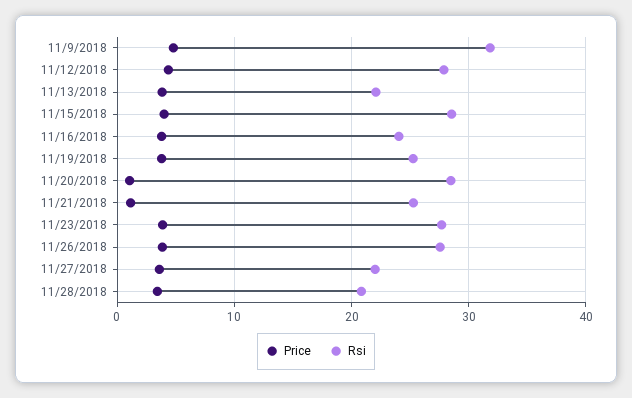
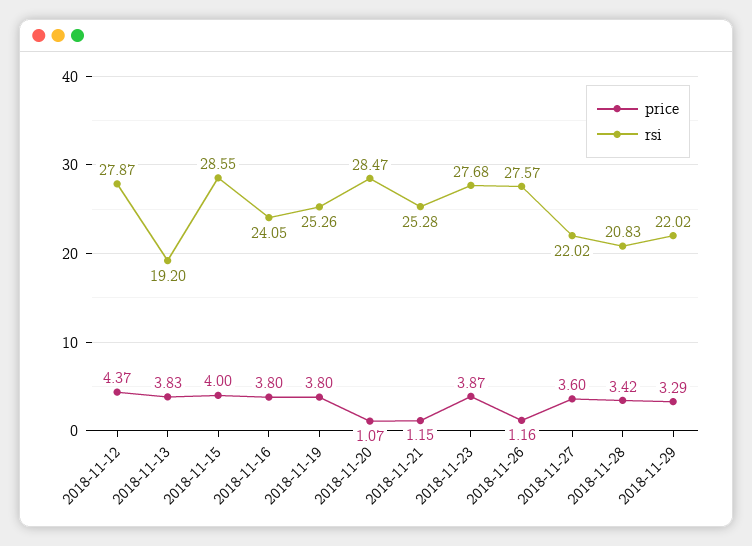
Price, 11/9/2018: 5 -> none
Rsi, 11/9/2018: 32 -> none
Rsi, 11/13/2018: 22 -> 19.2
Price, 11/26/2018: 4 -> 1.16
Price, 2018-11-29: none -> 3.29
Rsi, 2018-11-29: none -> 22.02

